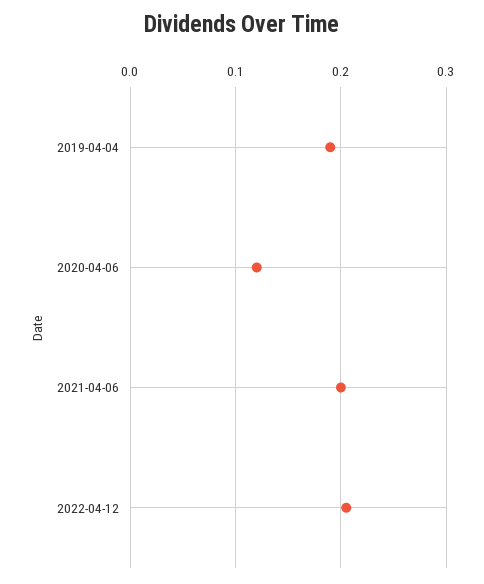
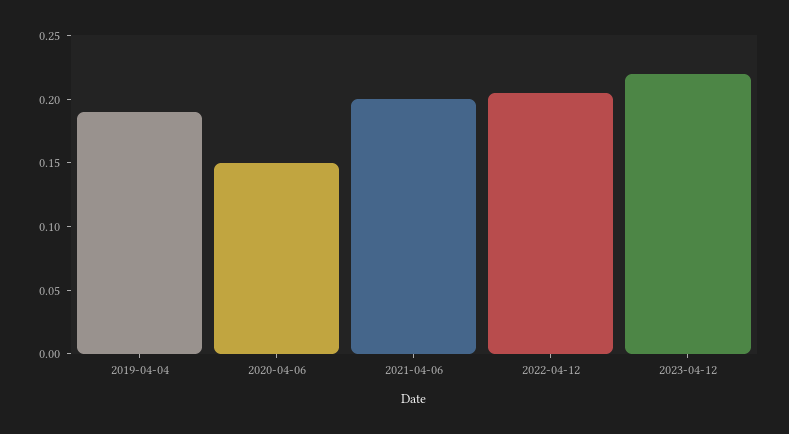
2020-04-06: 0.12 -> 0.15
2023-04-12: none -> 0.22

